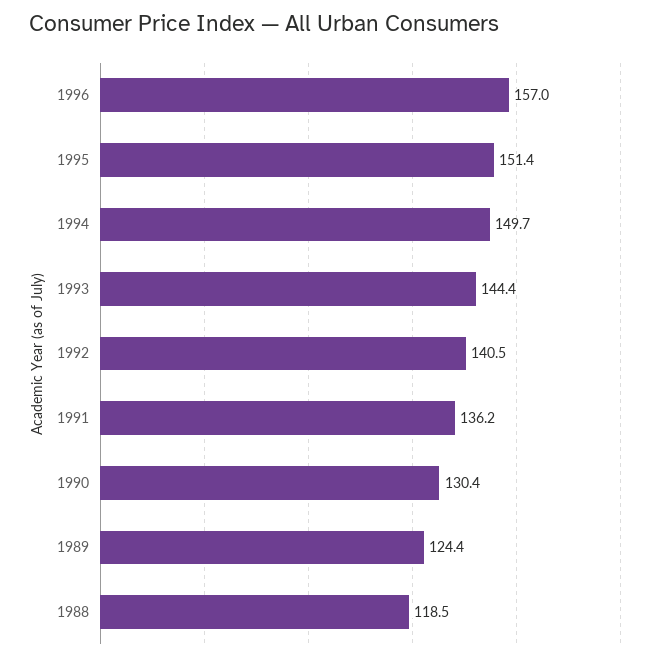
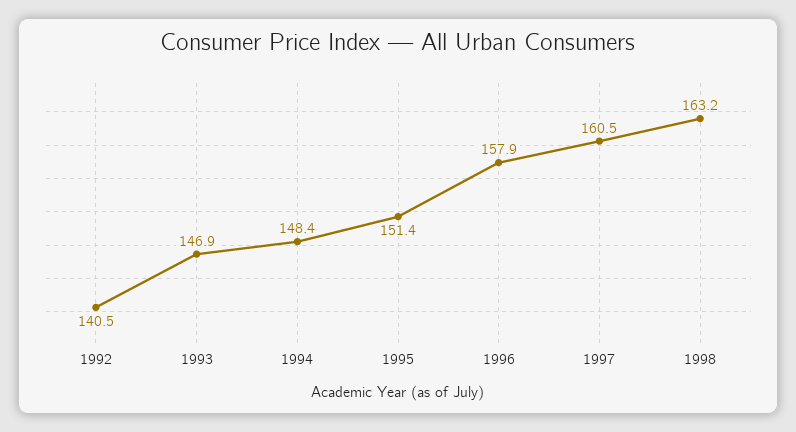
1996: 157 -> 157.9
1994: 149.7 -> 148.4
1993: 144.4 -> 146.9
1991: 136.2 -> none
1990: 130.4 -> none
1989: 124.4 -> none
1988: 118.5 -> none
1997: none -> 160.5
1998: none -> 163.2

